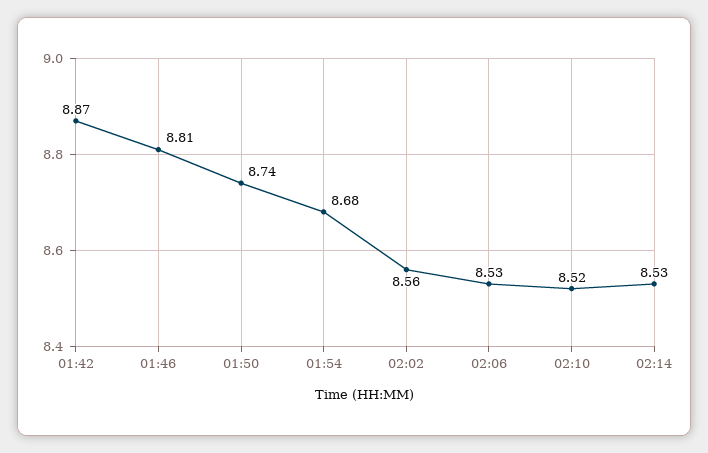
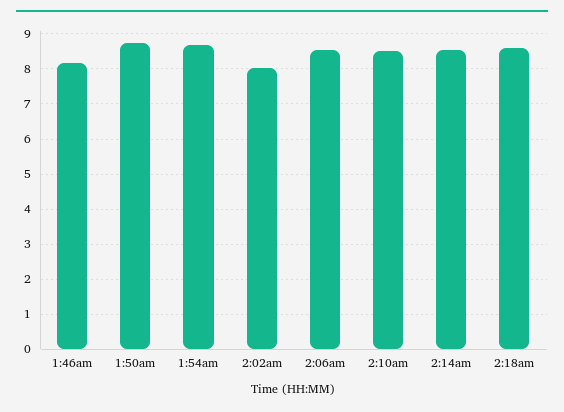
01:42: 8.87 -> none
01:46: 8.81 -> 8.2
02:02: 8.56 -> 8
2:18am: none -> 8.6

